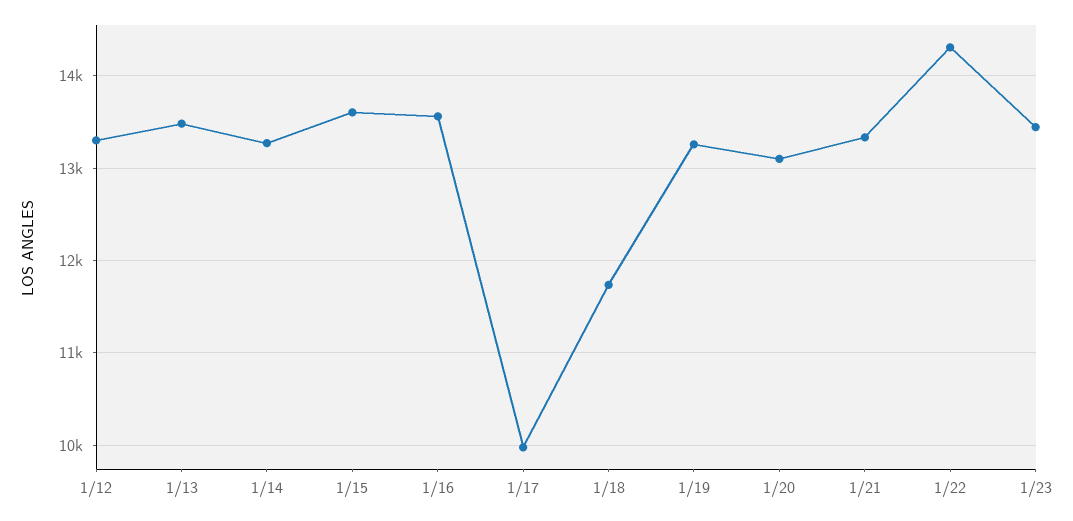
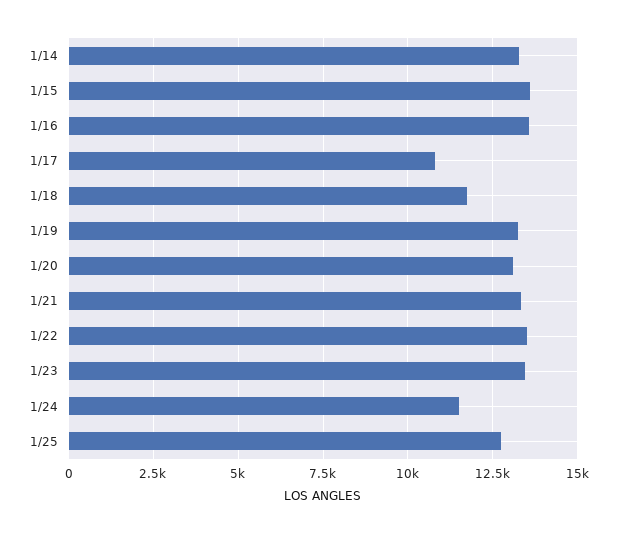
1/12: 13300 -> none
1/13: 13500 -> none
1/17: 10000 -> 10750
1/22: 14300 -> 13500
1/24: none -> 11500
1/25: none -> 12750

